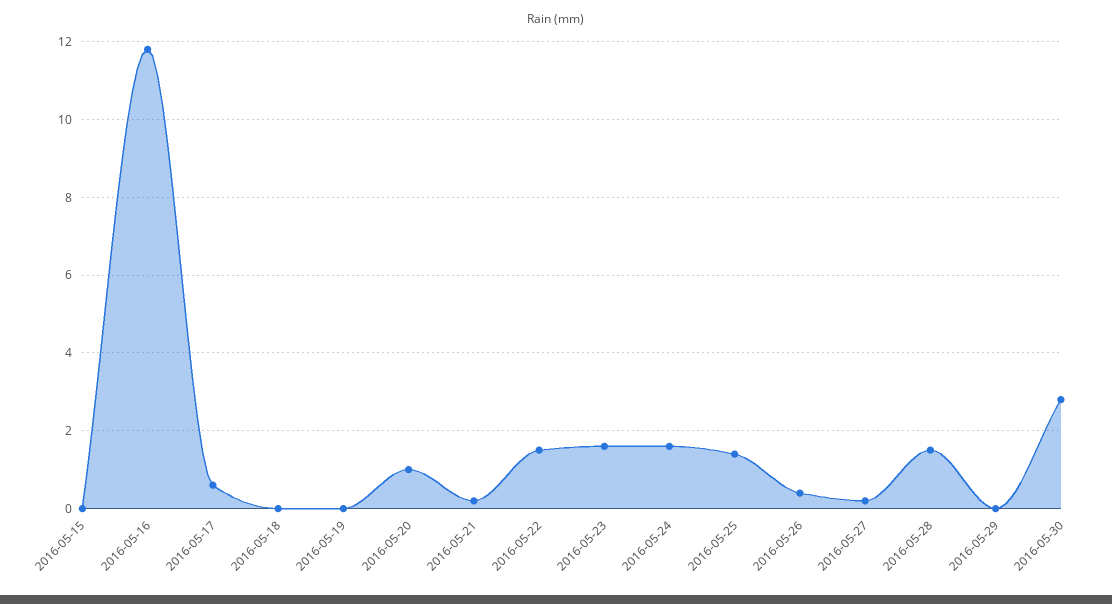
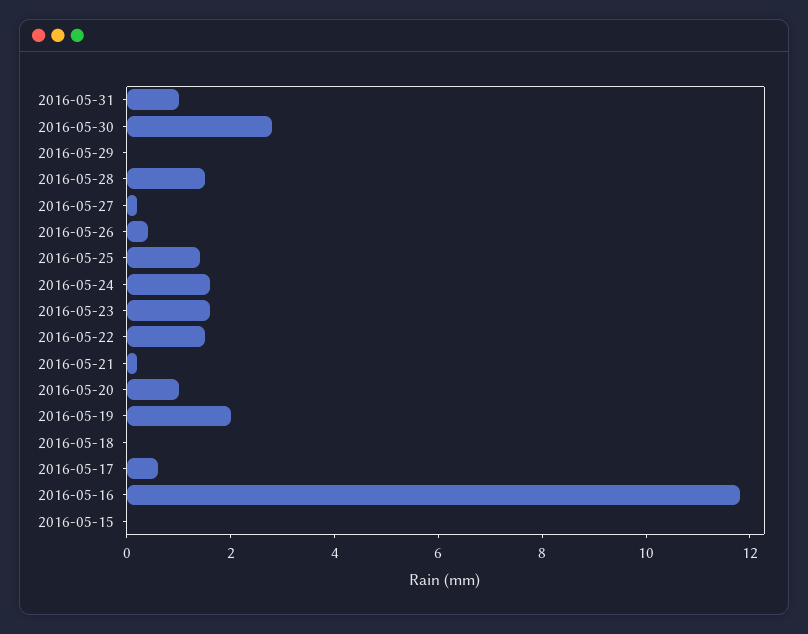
2016-05-19: 0 -> 2
2016-05-31: none -> 1

